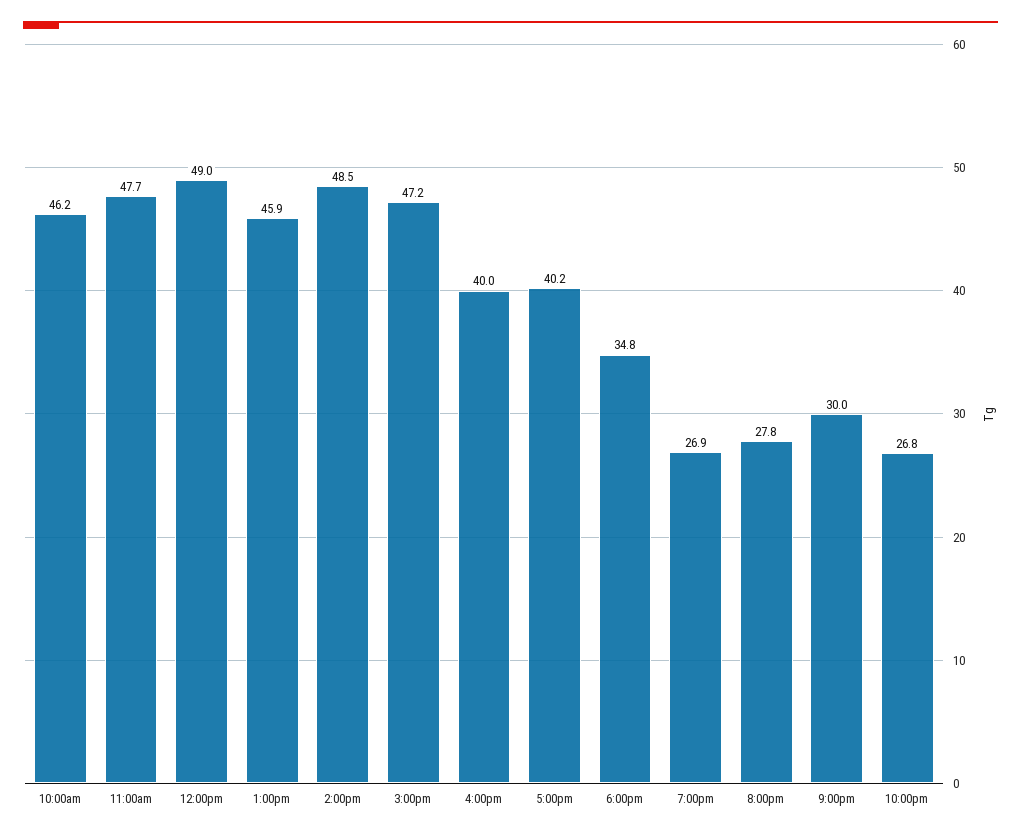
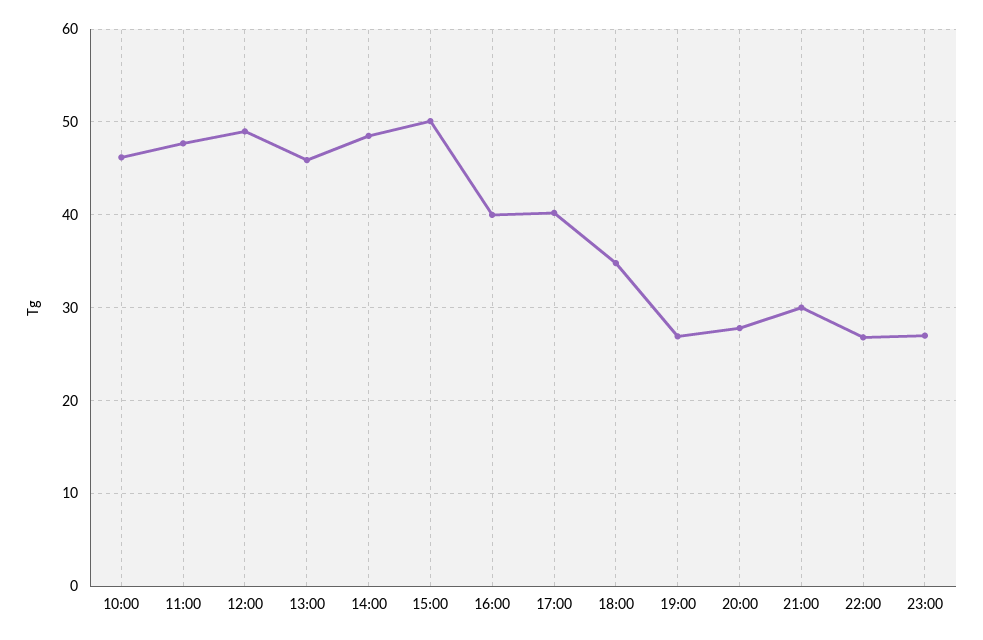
3:00pm: 47.2 -> 50
23:00: none -> 27

